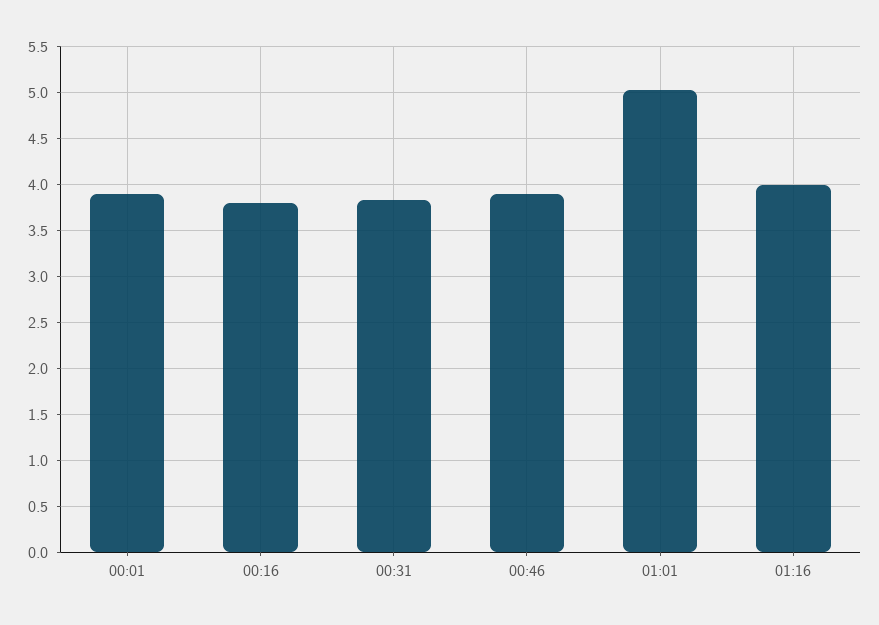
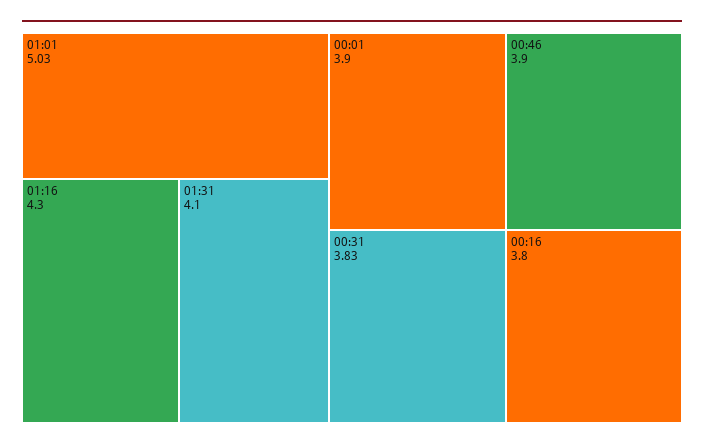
01:16: 4 -> 4.3
01:31: none -> 4.1

